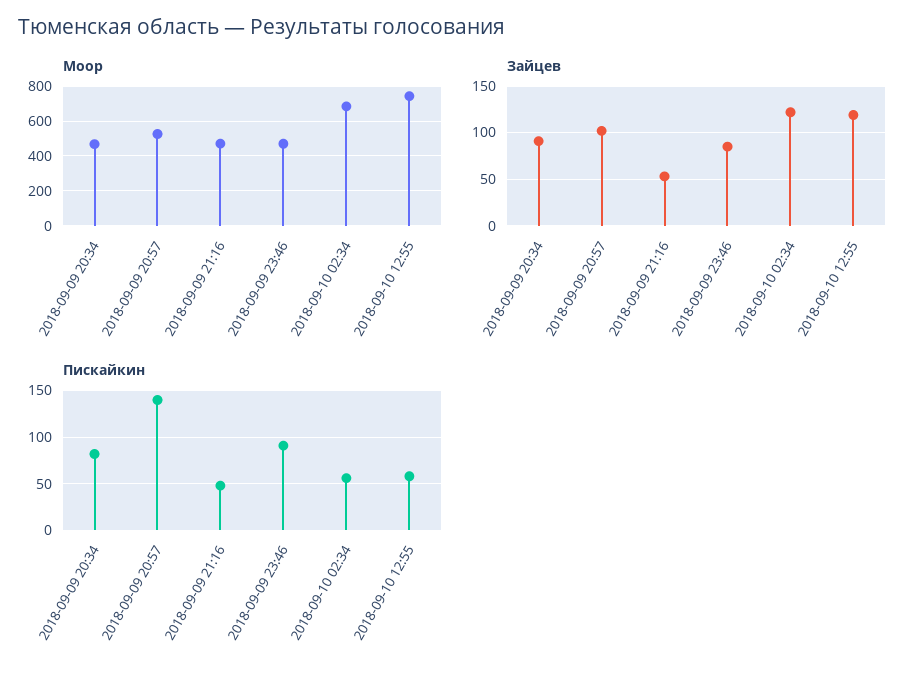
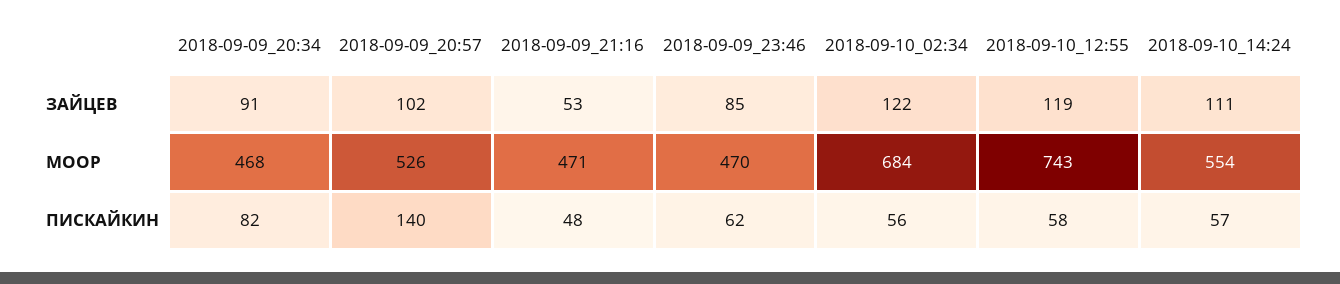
Пискайкин, 2018-09-09 23:46: 90 -> 62
Зайцев, 2018-09-10_14:24: none -> 111
Моор, 2018-09-10_14:24: none -> 554
Пискайкин, 2018-09-10_14:24: none -> 57

